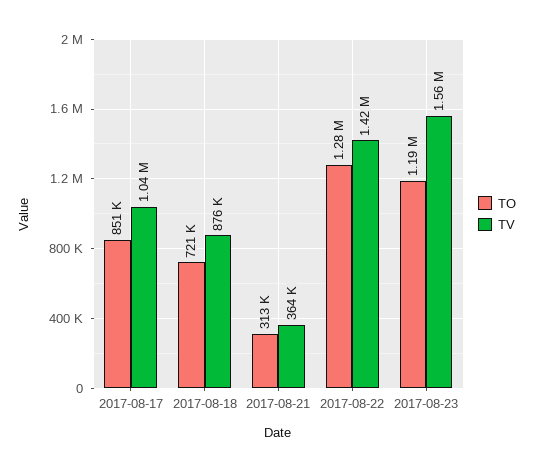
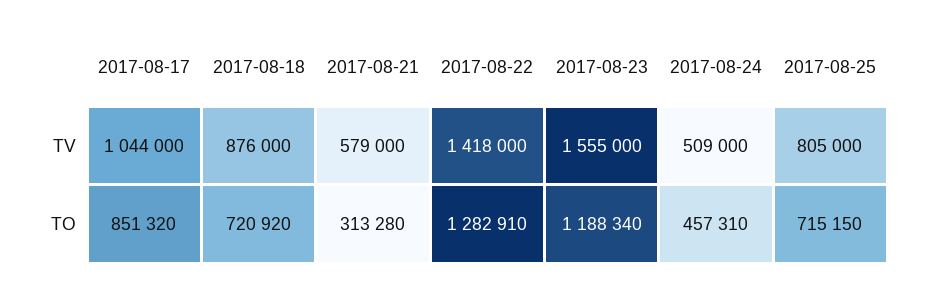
TV, 2017-08-21: 364000 -> 579000
TV, 2017-08-24: none -> 509000
TV, 2017-08-25: none -> 805000
TO, 2017-08-24: none -> 457310
TO, 2017-08-25: none -> 715150

